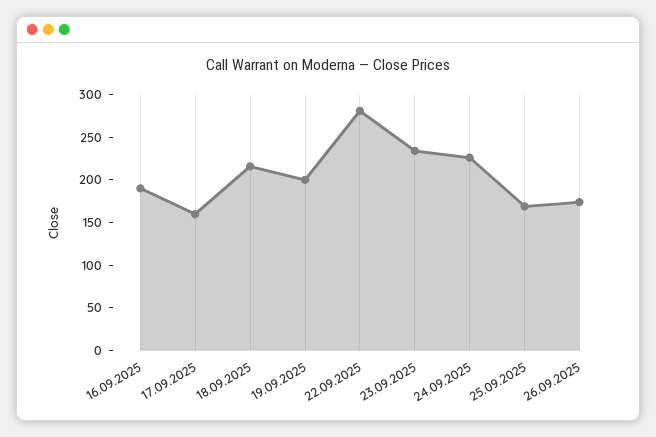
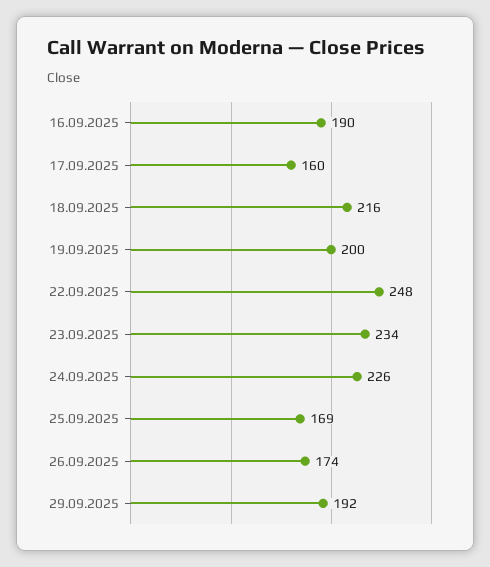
22.09.2025: 280 -> 248
29.09.2025: none -> 192

